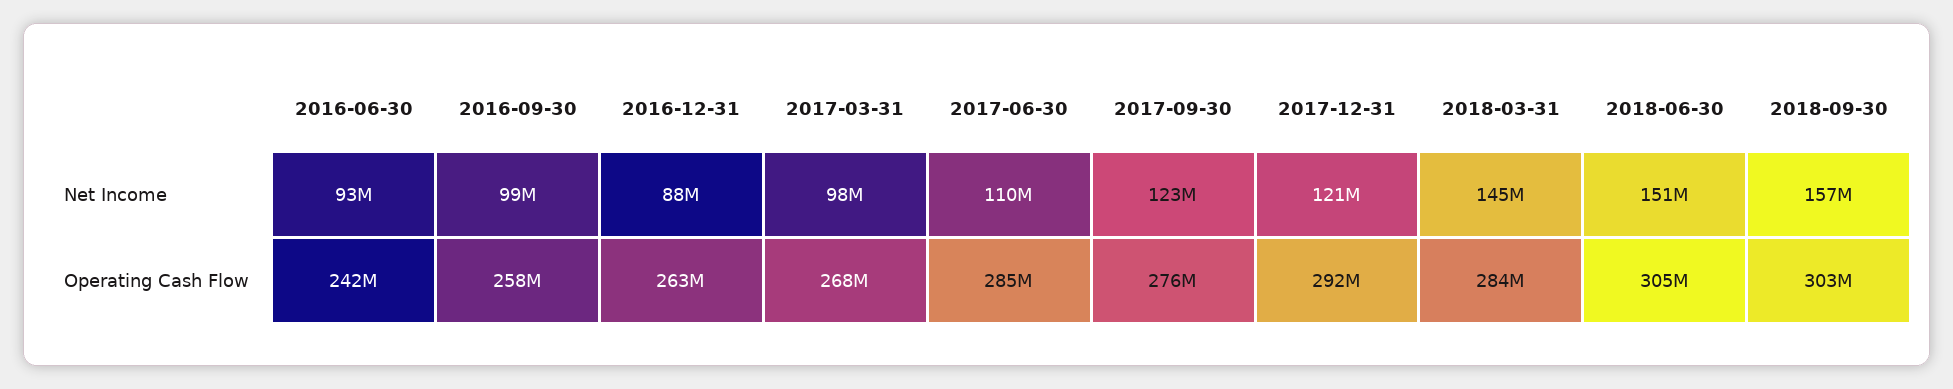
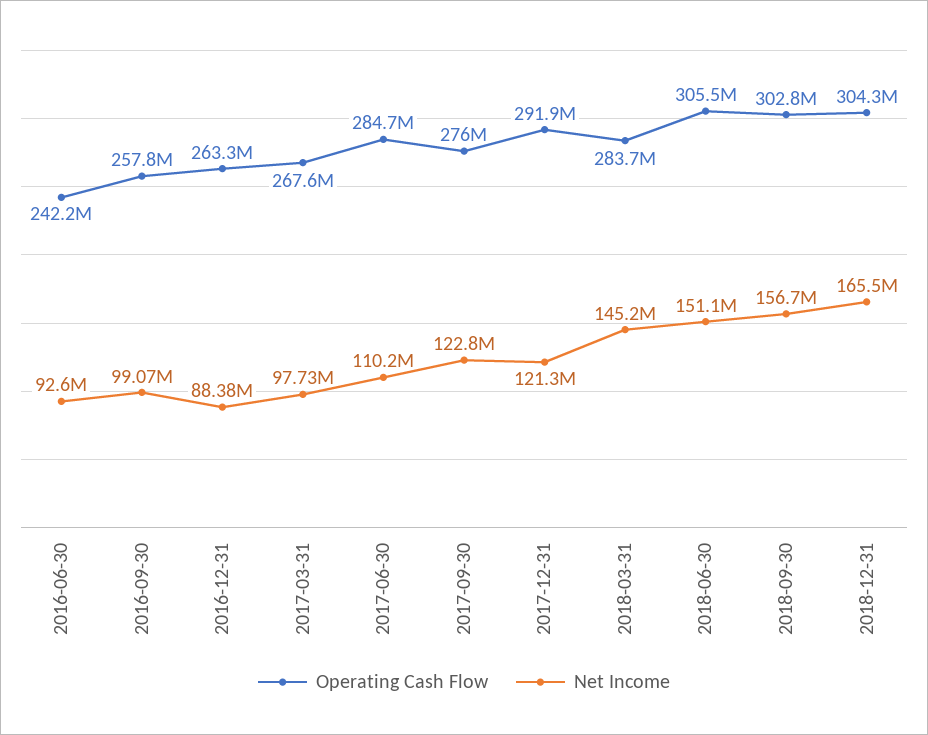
Operating Cash Flow, 2018-12-31: none -> 304300000
Net Income, 2018-12-31: none -> 165500000

